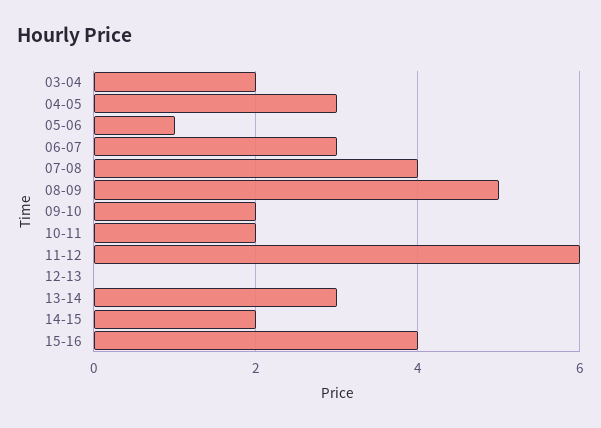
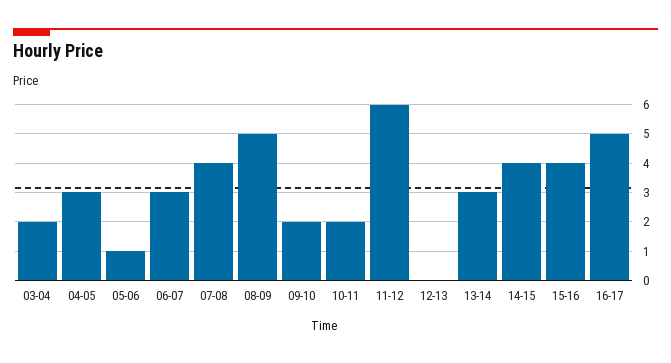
14-15: 2 -> 4
16-17: none -> 5

